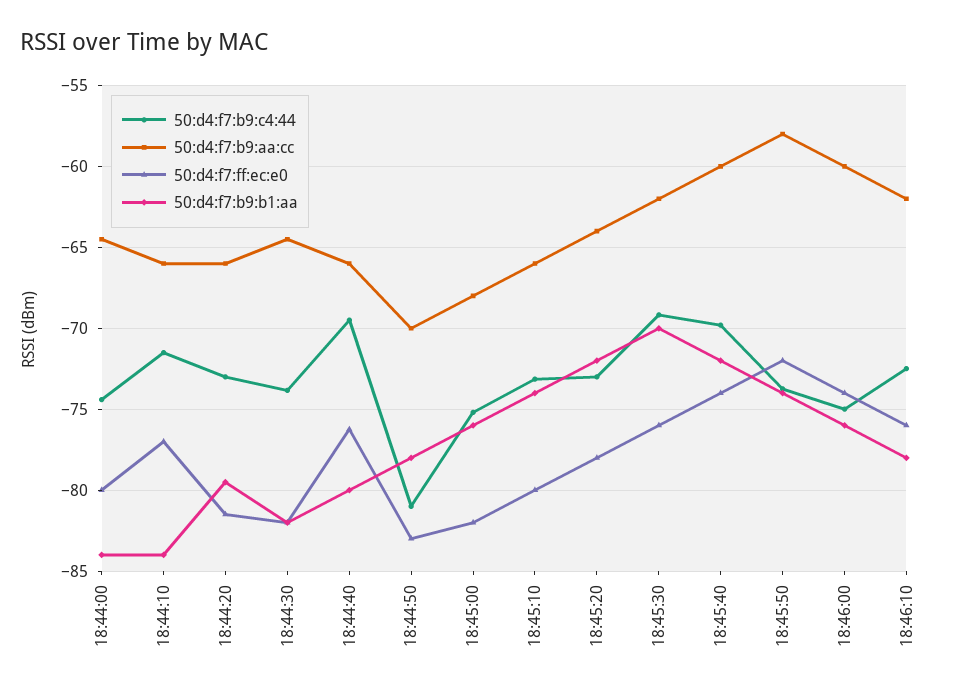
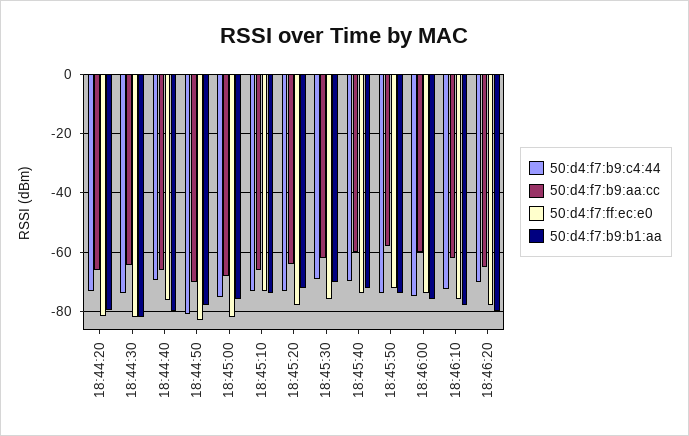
50:d4:f7:b9:c4:44, 18:44:00: -74.5 -> none
50:d4:f7:b9:aa:cc, 18:44:00: -64.5 -> none
50:d4:f7:ff:ec:e0, 18:44:00: -80 -> none
50:d4:f7:b9:b1:aa, 18:44:00: -84 -> none
50:d4:f7:b9:c4:44, 18:44:10: -71.5 -> none
50:d4:f7:b9:aa:cc, 18:44:10: -66 -> none
50:d4:f7:ff:ec:e0, 18:44:10: -77 -> none
50:d4:f7:b9:b1:aa, 18:44:10: -84 -> none
50:d4:f7:ff:ec:e0, 18:45:10: -80 -> -72.5
50:d4:f7:b9:c4:44, 18:46:20: none -> -70
50:d4:f7:b9:aa:cc, 18:46:20: none -> -65
50:d4:f7:ff:ec:e0, 18:46:20: none -> -77.5
50:d4:f7:b9:b1:aa, 18:46:20: none -> -80

